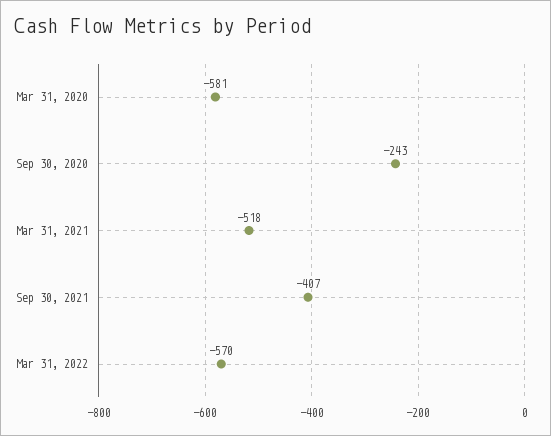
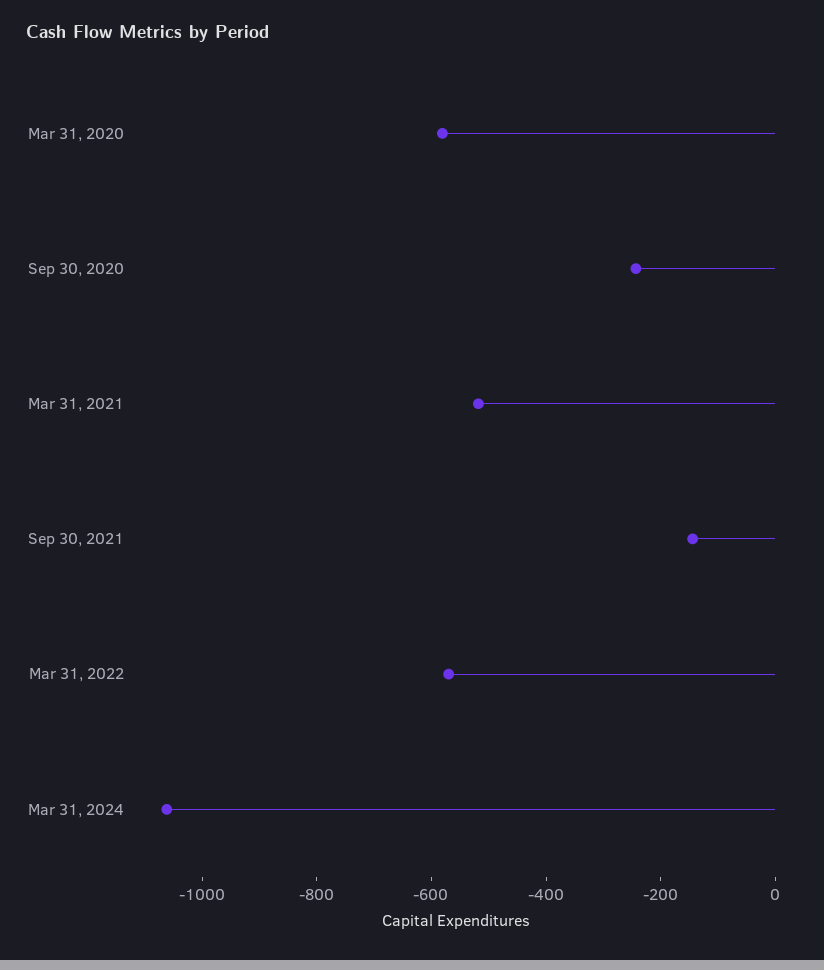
Sep 30, 2021: -407 -> -150
Mar 31, 2024: none -> -1050

